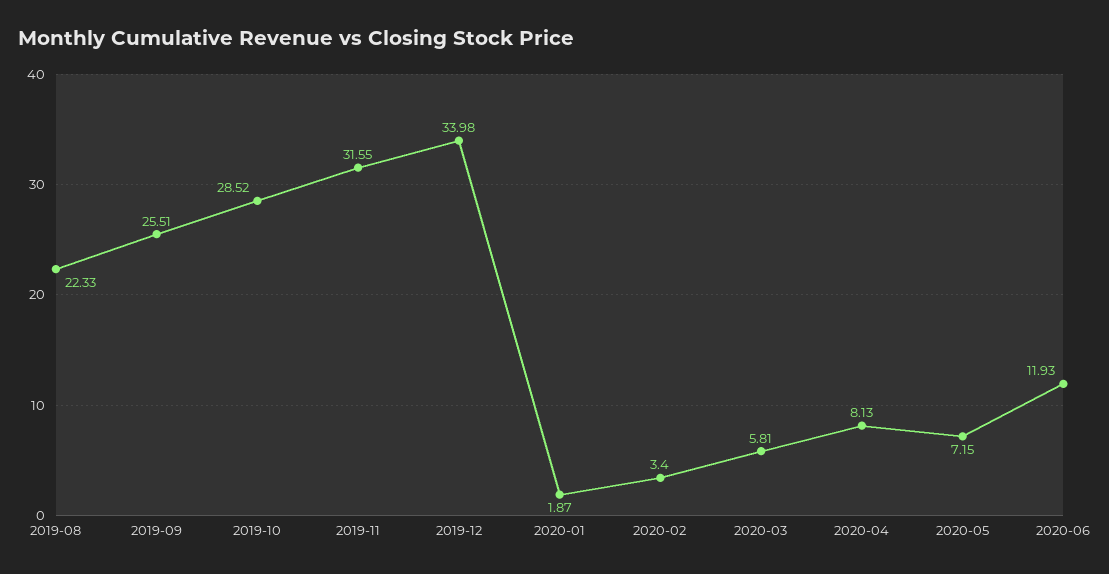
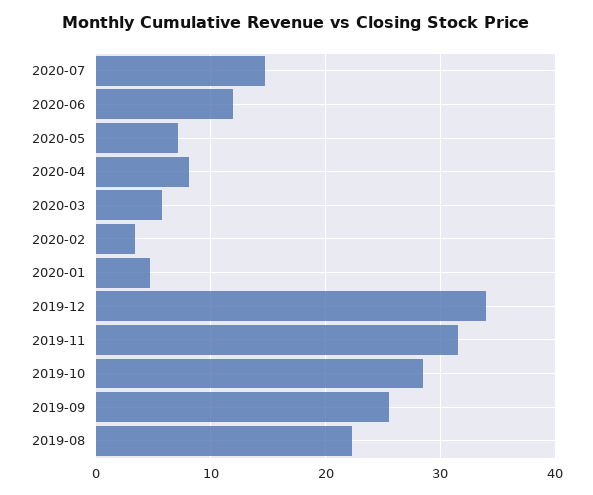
2020-01: 1.87 -> 5
2020-07: none -> 15

